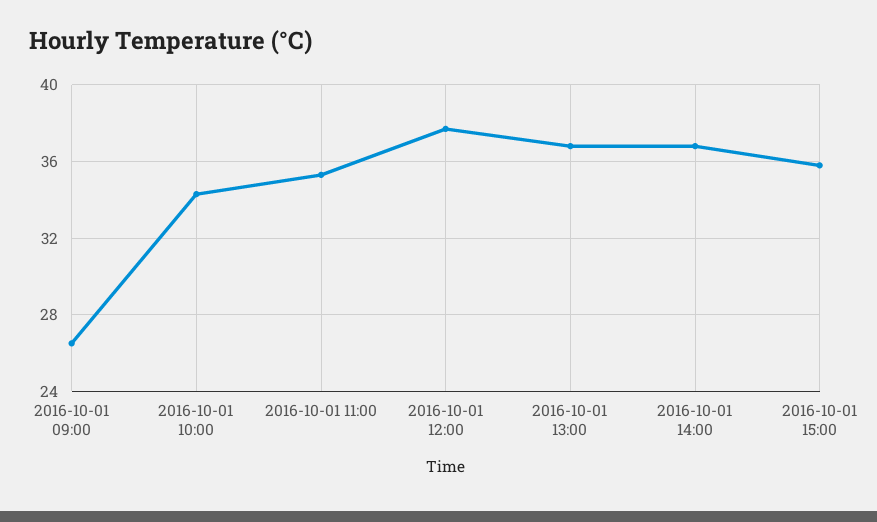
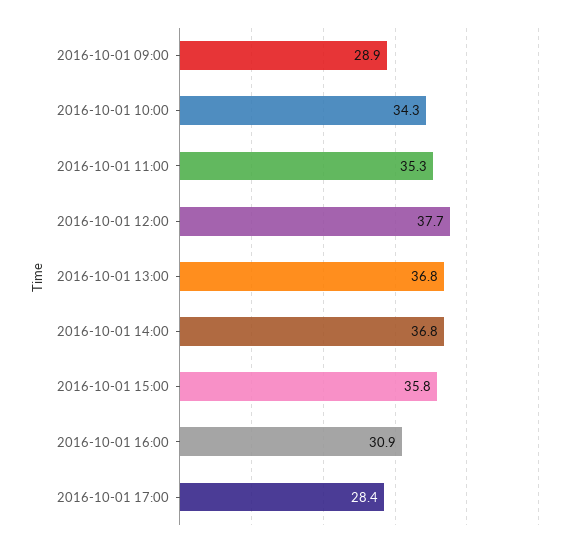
2016-10-01 09:00: 26.5 -> 28.9
2016-10-01 16:00: none -> 30.9
2016-10-01 17:00: none -> 28.4

